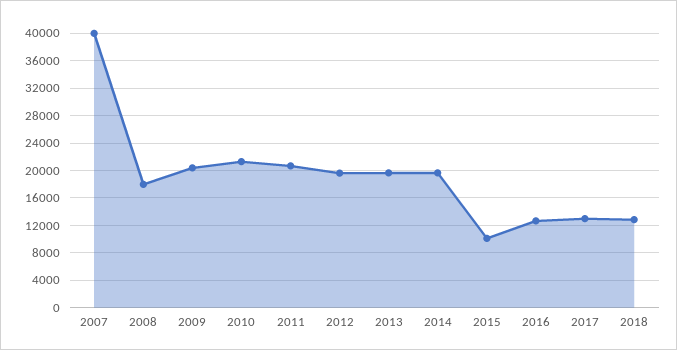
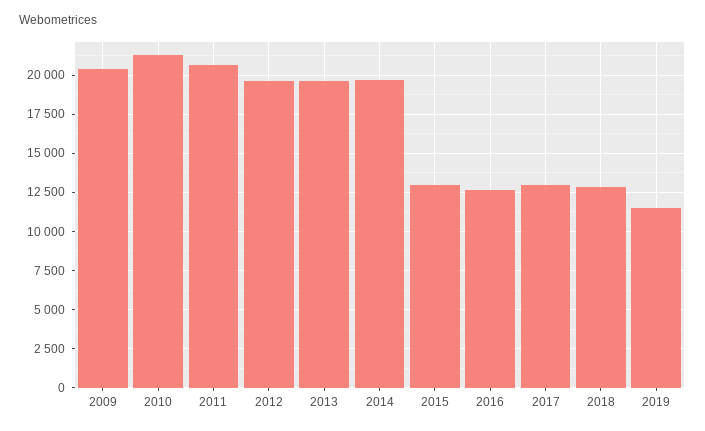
2007: 40000 -> none
2008: 18000 -> none
2015: 10000 -> 13000
2019: none -> 11500

